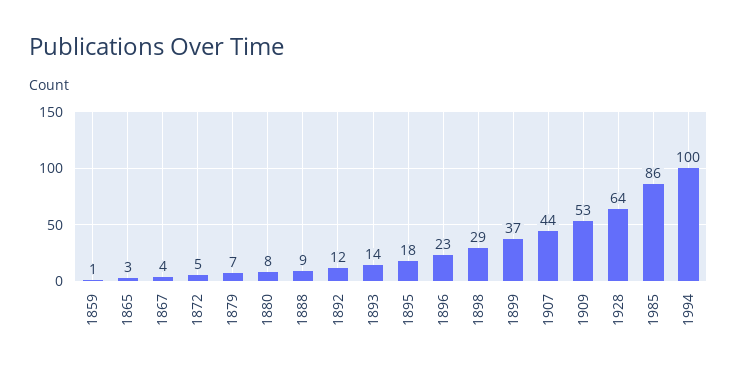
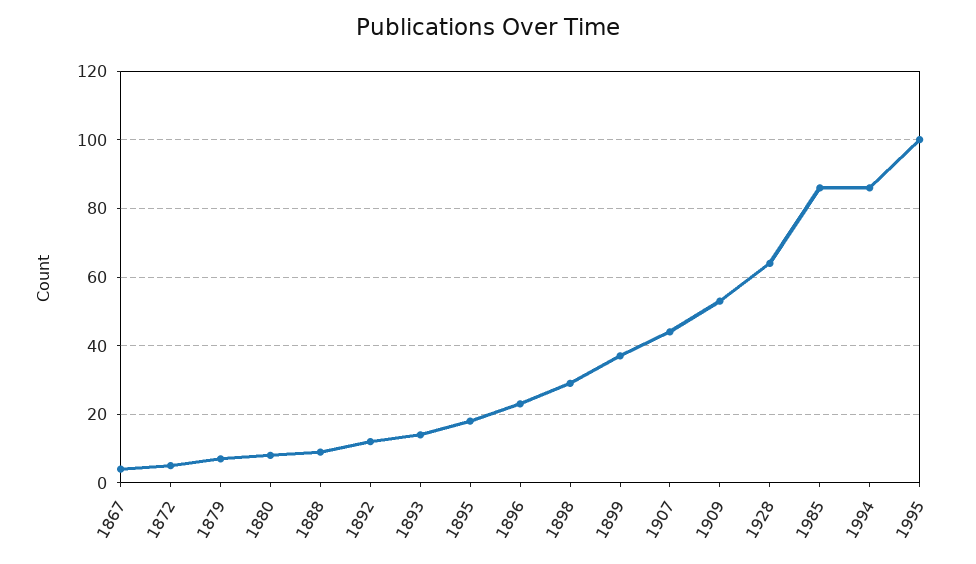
1859: 1 -> none
1865: 3 -> none
1994: 100 -> 85
1995: none -> 100

